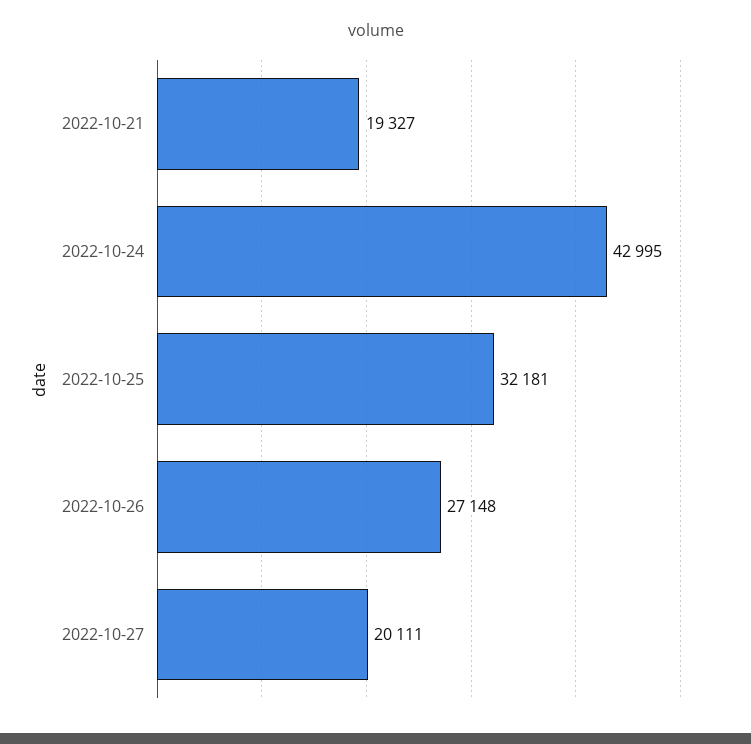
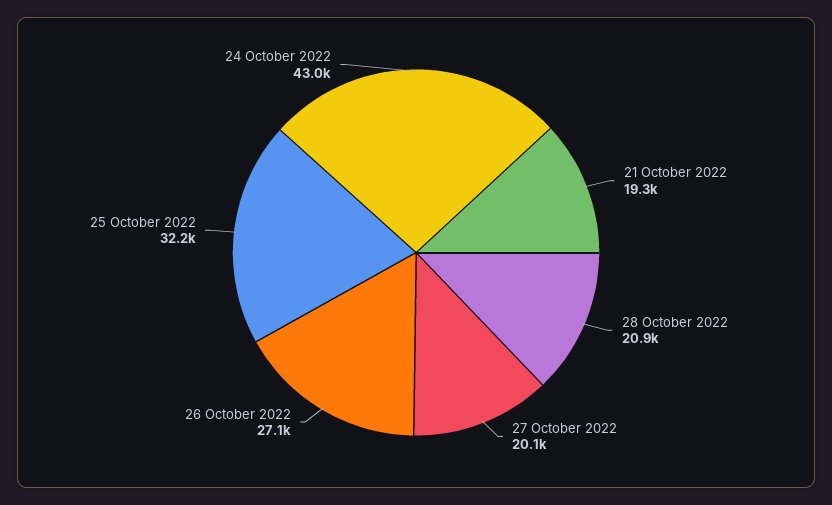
28 October 2022: none -> 20900

